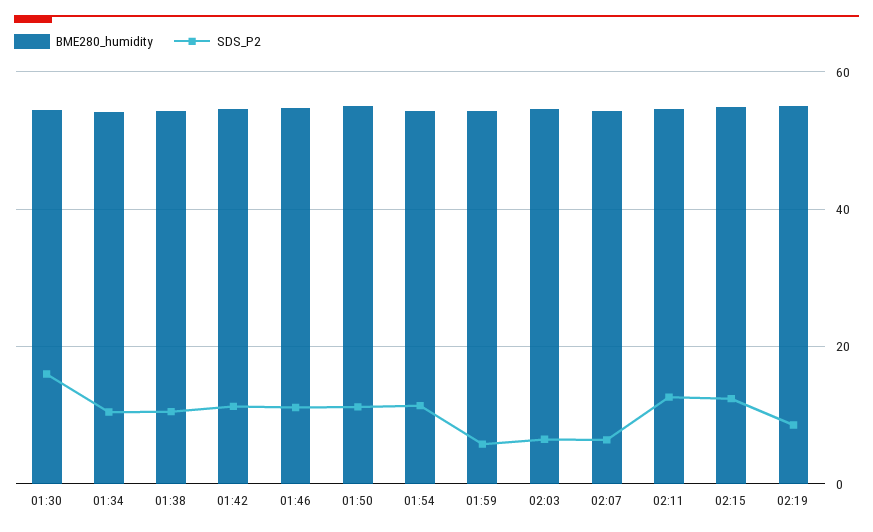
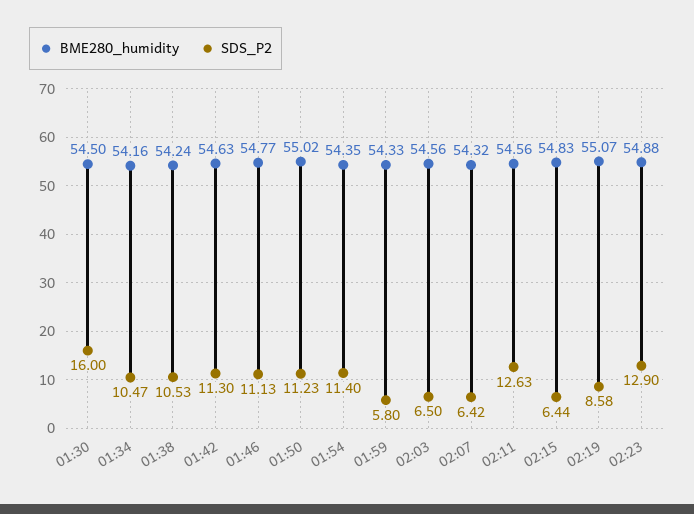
SDS_P2, 02:15: 12 -> 6.44
BME280_humidity, 02:23: none -> 54.88
SDS_P2, 02:23: none -> 12.9

